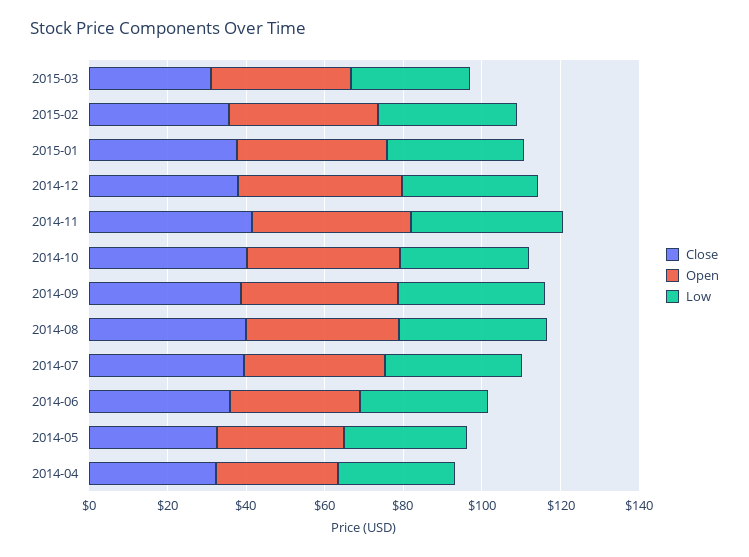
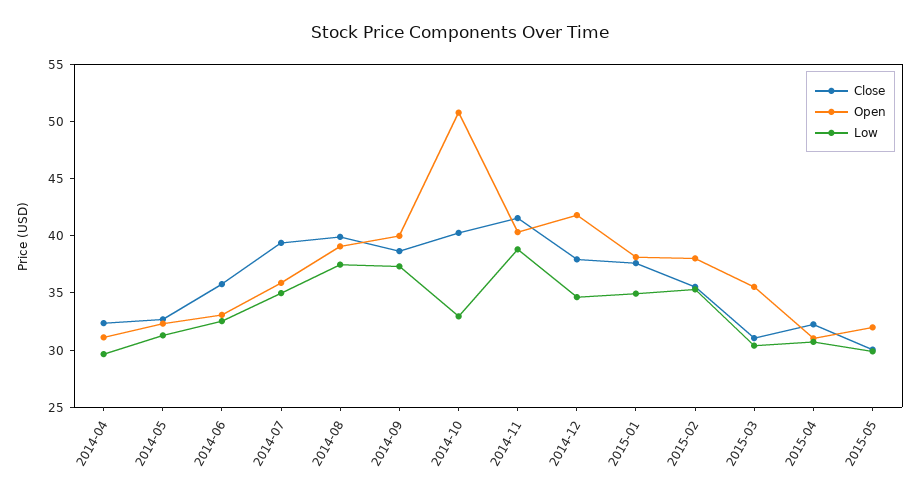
Open, 2014-10: 40 -> 51
Close, 2015-04: none -> 32
Open, 2015-04: none -> 31
Low, 2015-04: none -> 31
Close, 2015-05: none -> 30
Open, 2015-05: none -> 32
Low, 2015-05: none -> 30

